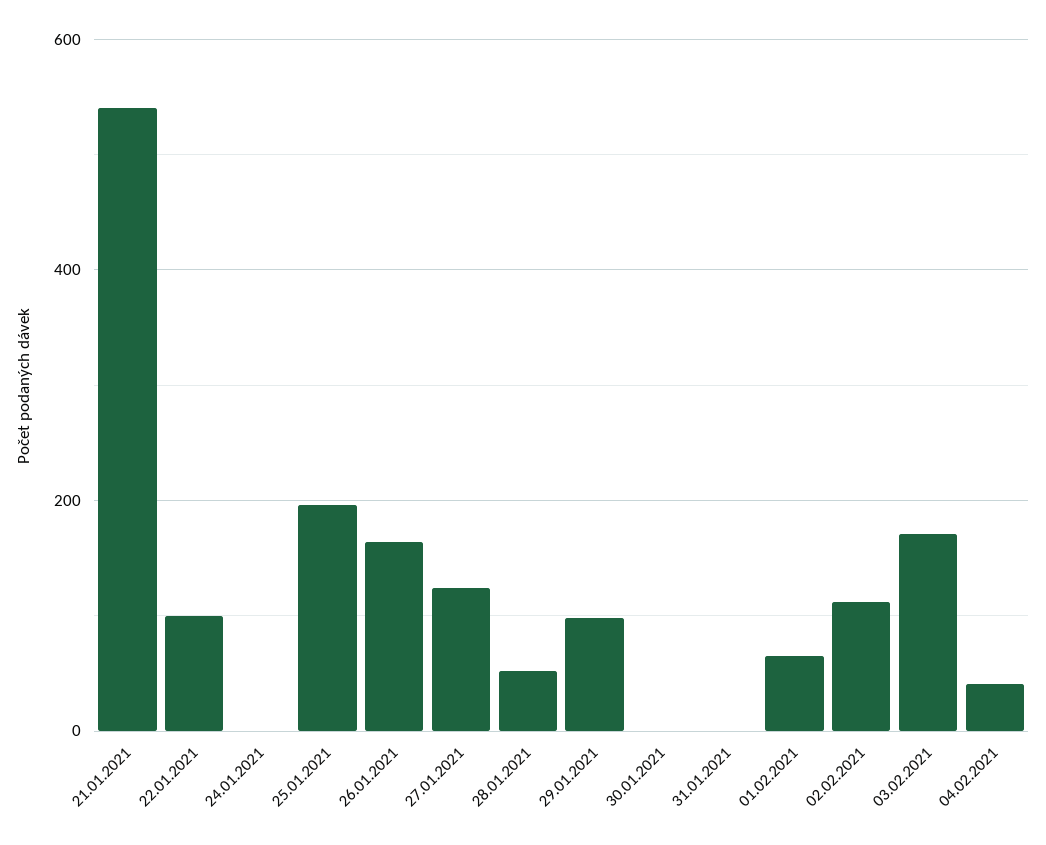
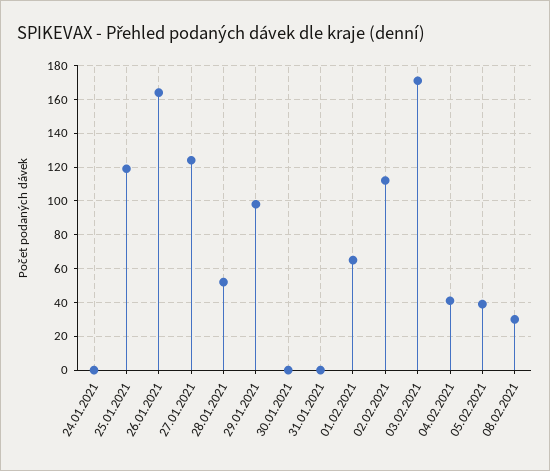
21.01.2021: 540 -> none
22.01.2021: 100 -> none
25.01.2021: 200 -> 120
05.02.2021: none -> 40
08.02.2021: none -> 30

